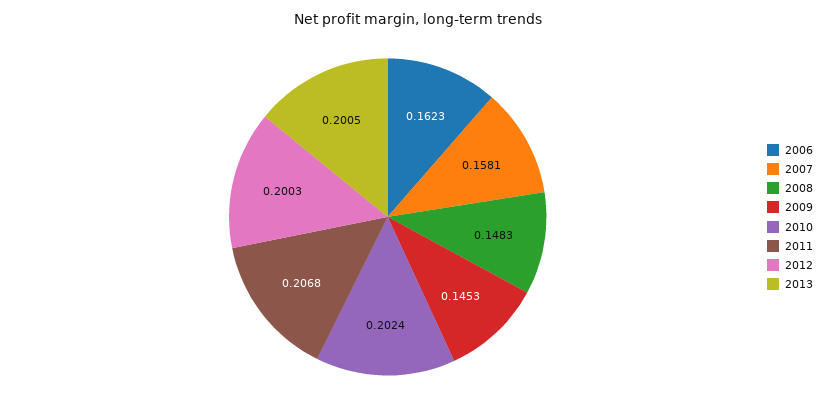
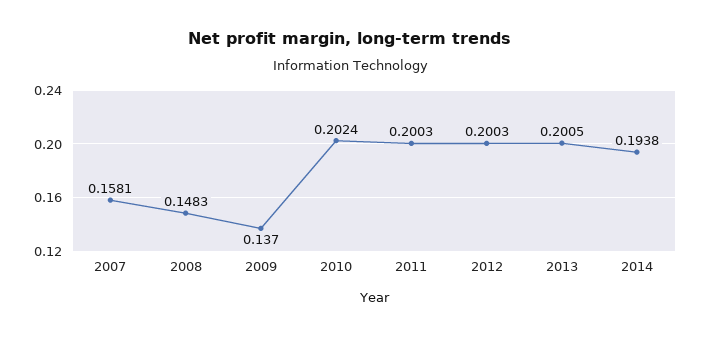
2006: 0.1623 -> none
2009: 0.1453 -> 0.137
2011: 0.2068 -> 0.2003
2014: none -> 0.1938

